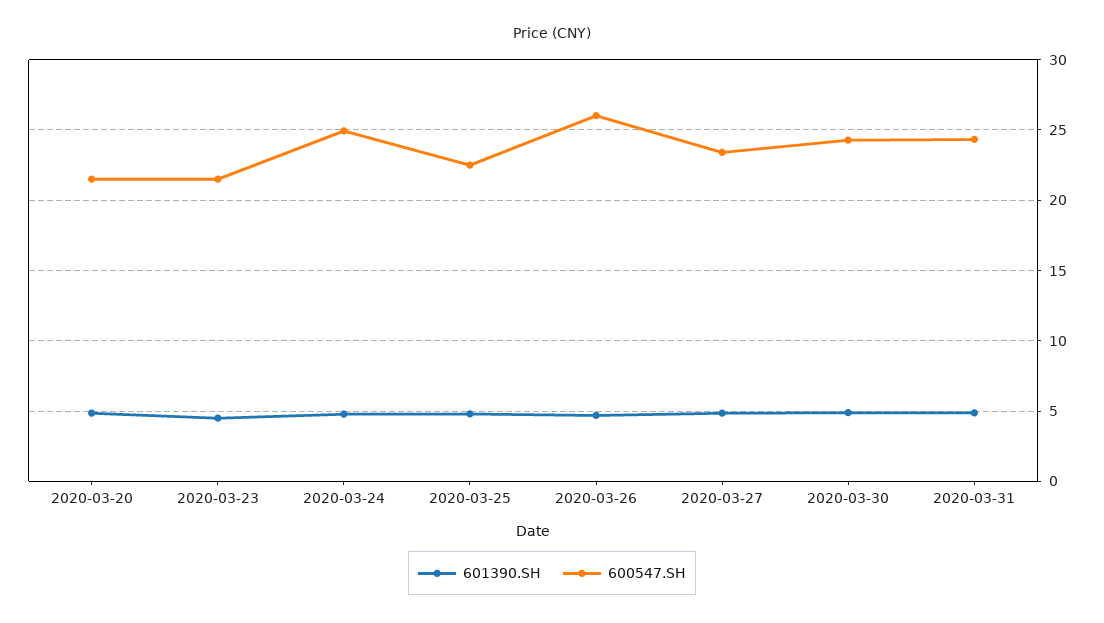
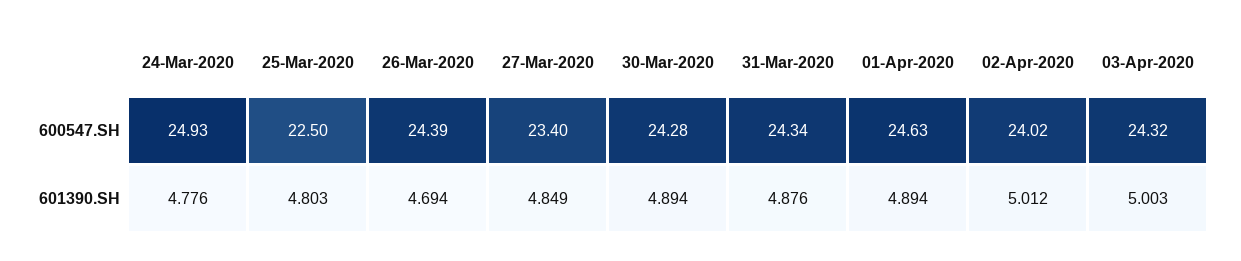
601390.SH, 2020-03-20: 5 -> none
600547.SH, 2020-03-20: 21.5 -> none
601390.SH, 2020-03-23: 4.5 -> none
600547.SH, 2020-03-23: 21.5 -> none
600547.SH, 2020-03-26: 26 -> 24.39
600547.SH, 01-Apr-2020: none -> 24.63
600547.SH, 02-Apr-2020: none -> 24.02
600547.SH, 03-Apr-2020: none -> 24.32
601390.SH, 01-Apr-2020: none -> 4.894
601390.SH, 02-Apr-2020: none -> 5.012
601390.SH, 03-Apr-2020: none -> 5.003

